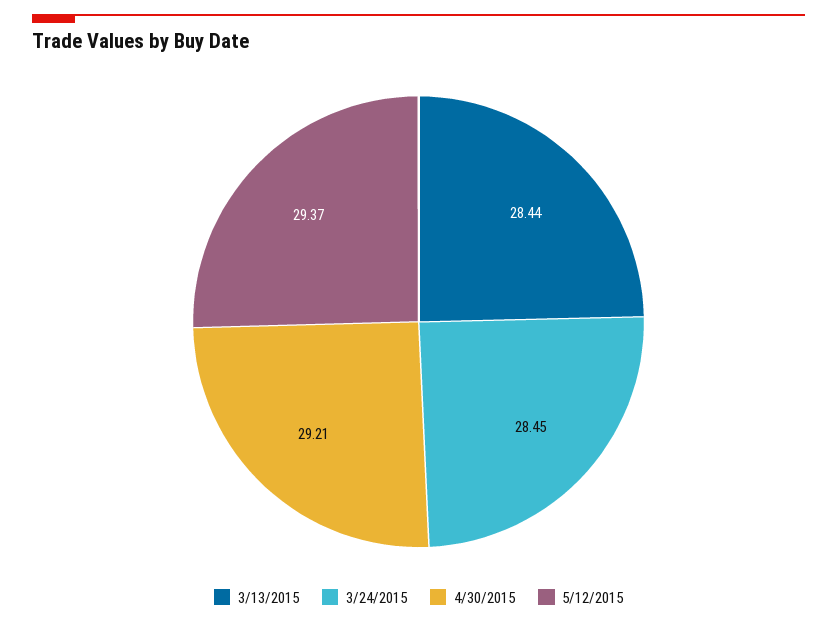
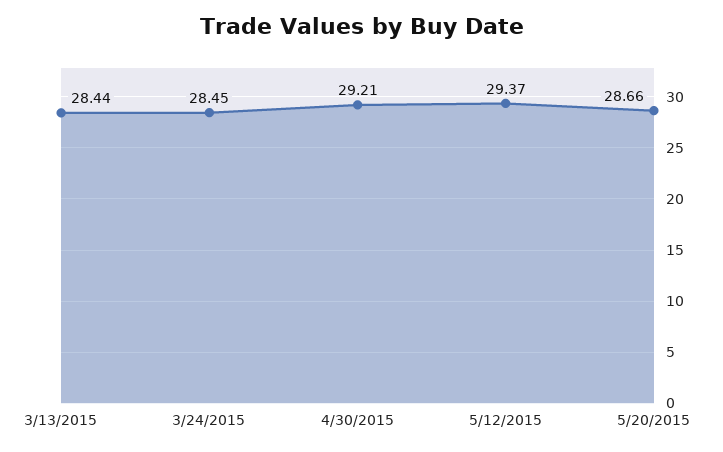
5/20/2015: none -> 28.66

